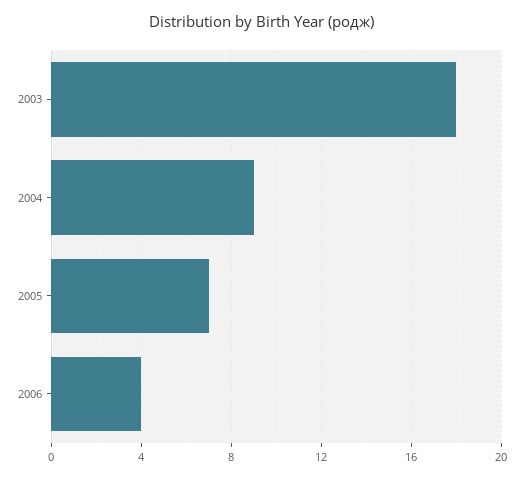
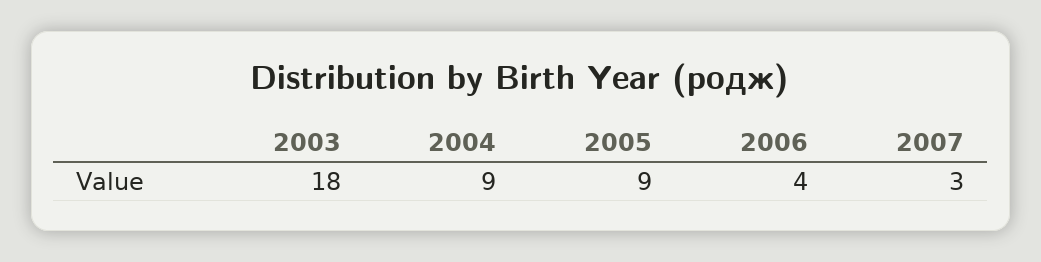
2005: 7 -> 9
2007: none -> 3

